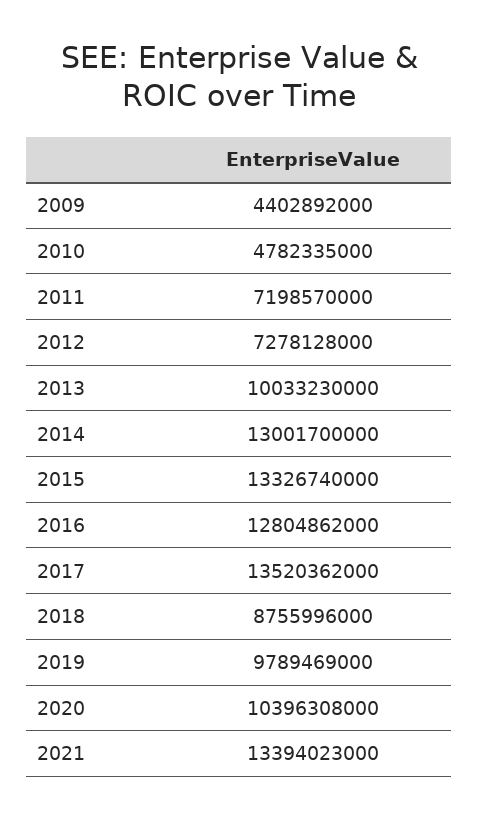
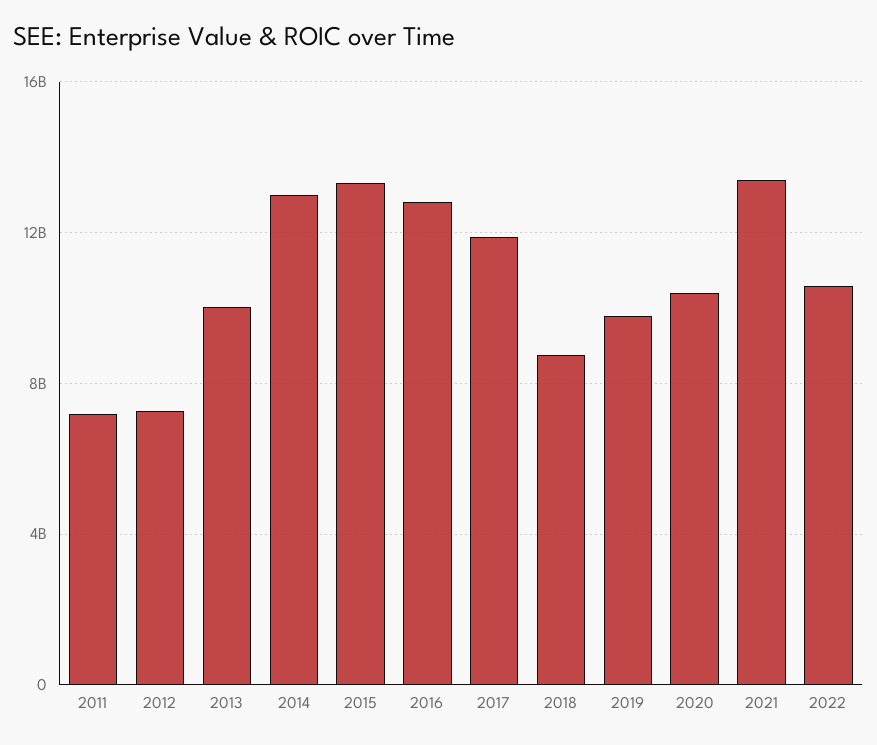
2009: 4402892000 -> none
2010: 4782335000 -> none
2017: 13520362000 -> 12000000000
2022: none -> 10500000000

